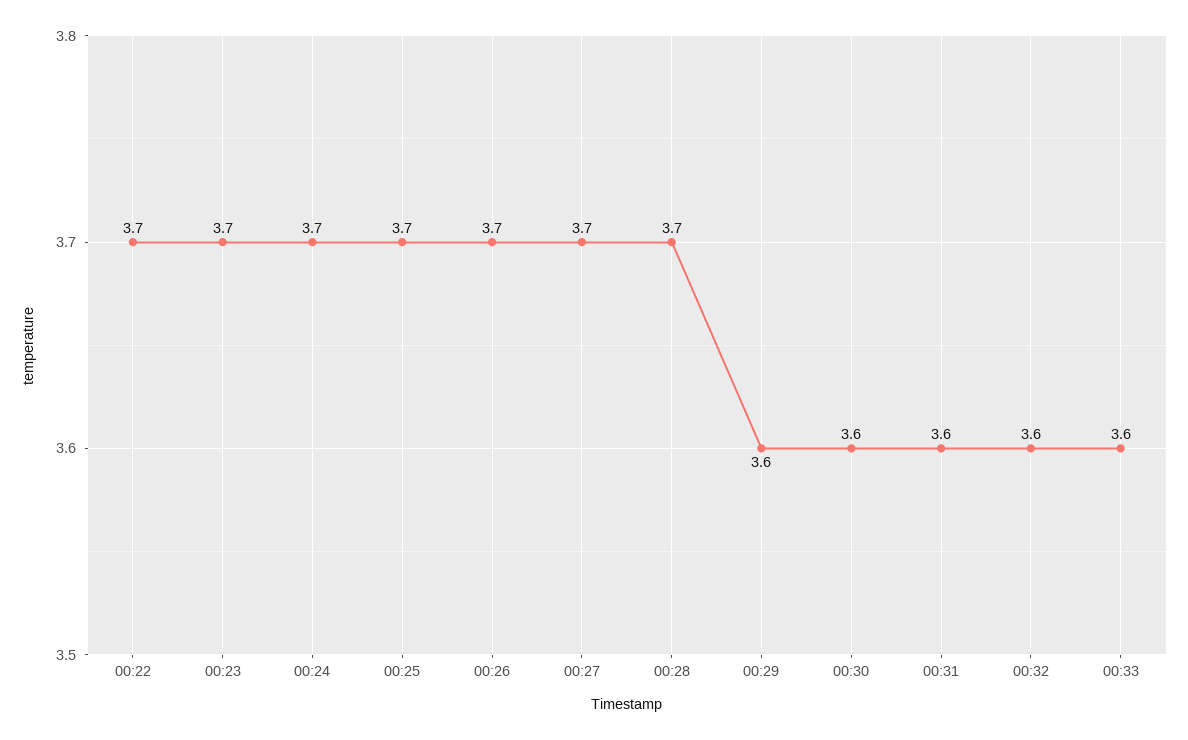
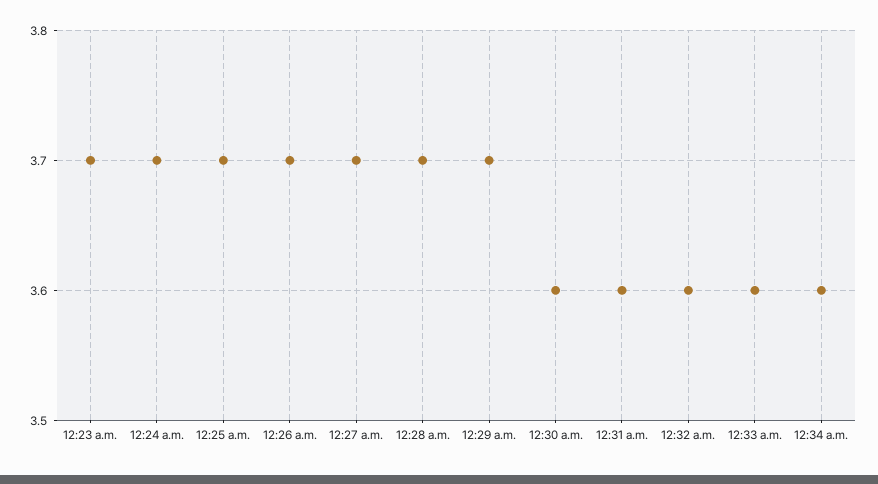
00:22: 3.7 -> none
00:29: 3.6 -> 3.7
12:34 a.m.: none -> 3.6

